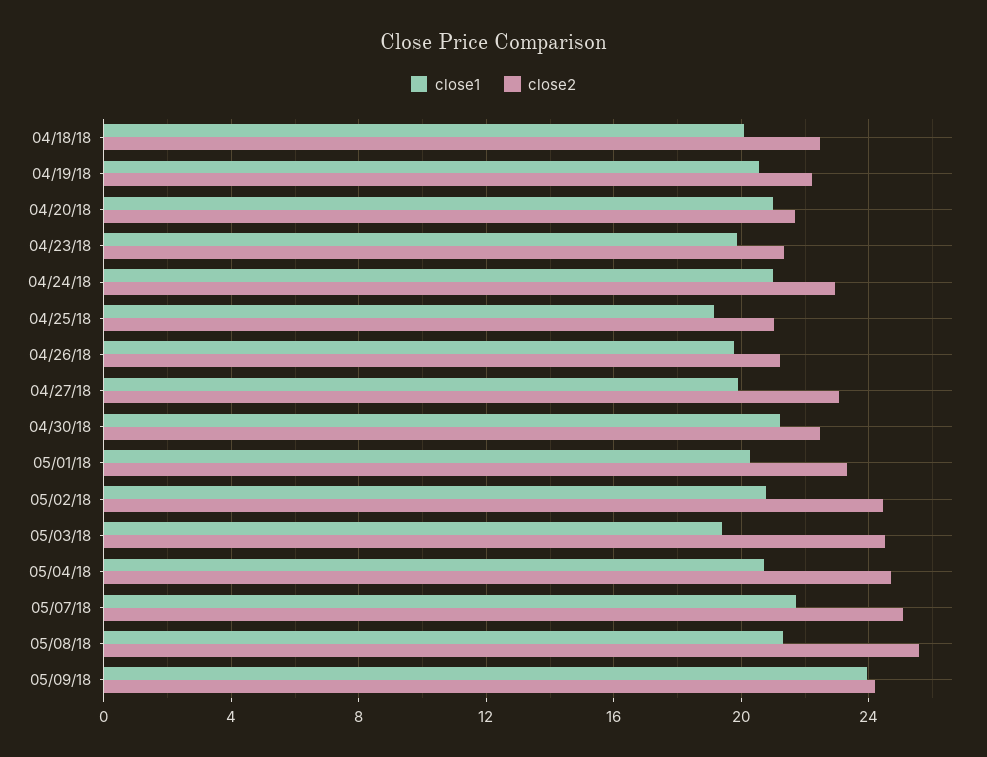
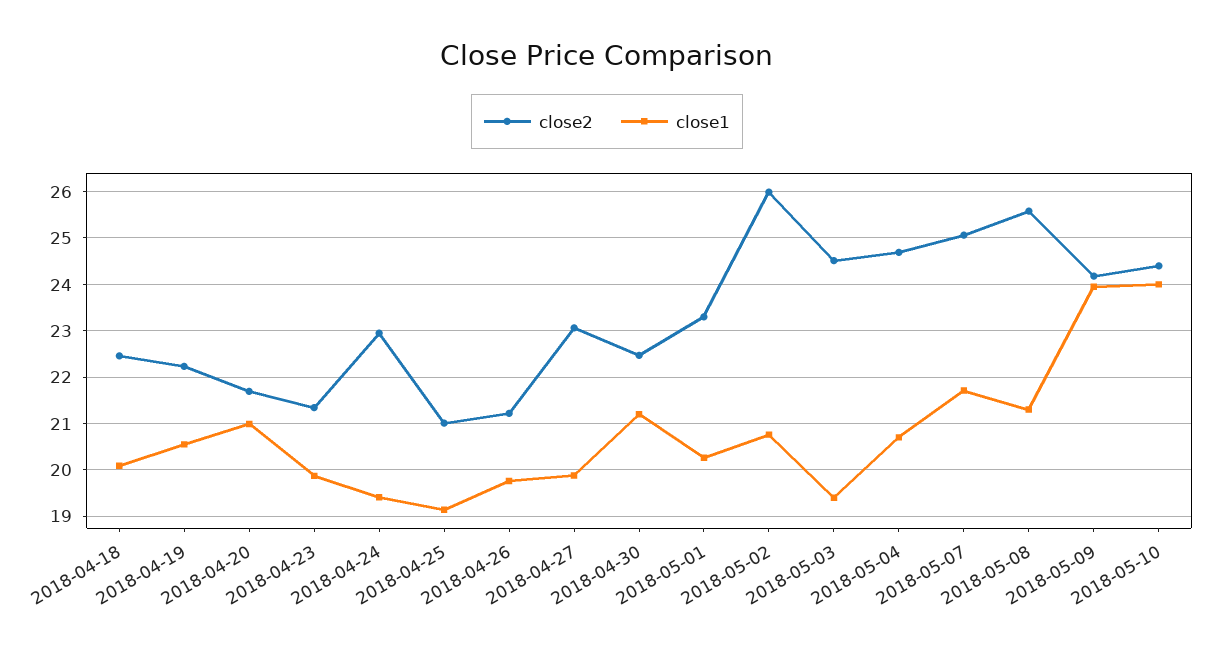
close1, 04/24/18: 21 -> 19.4
close2, 05/02/18: 24.5 -> 26
close2, 2018-05-10: none -> 24.4
close1, 2018-05-10: none -> 24

